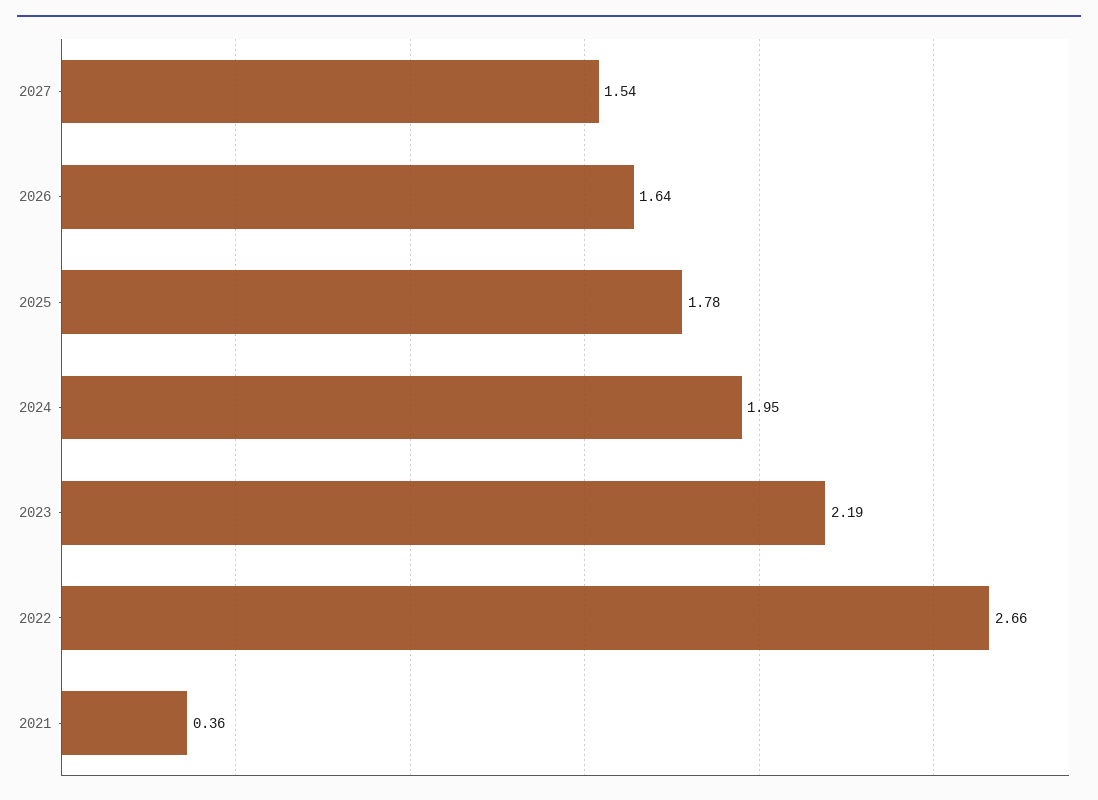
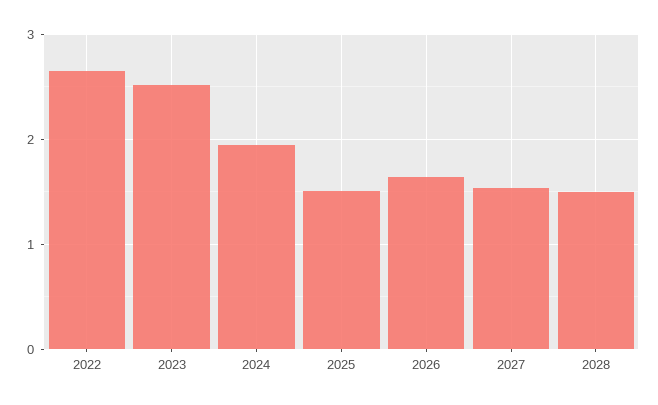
2025: 1.78 -> 1.5
2023: 2.19 -> 2.5
2021: 0.36 -> none
2028: none -> 1.5

